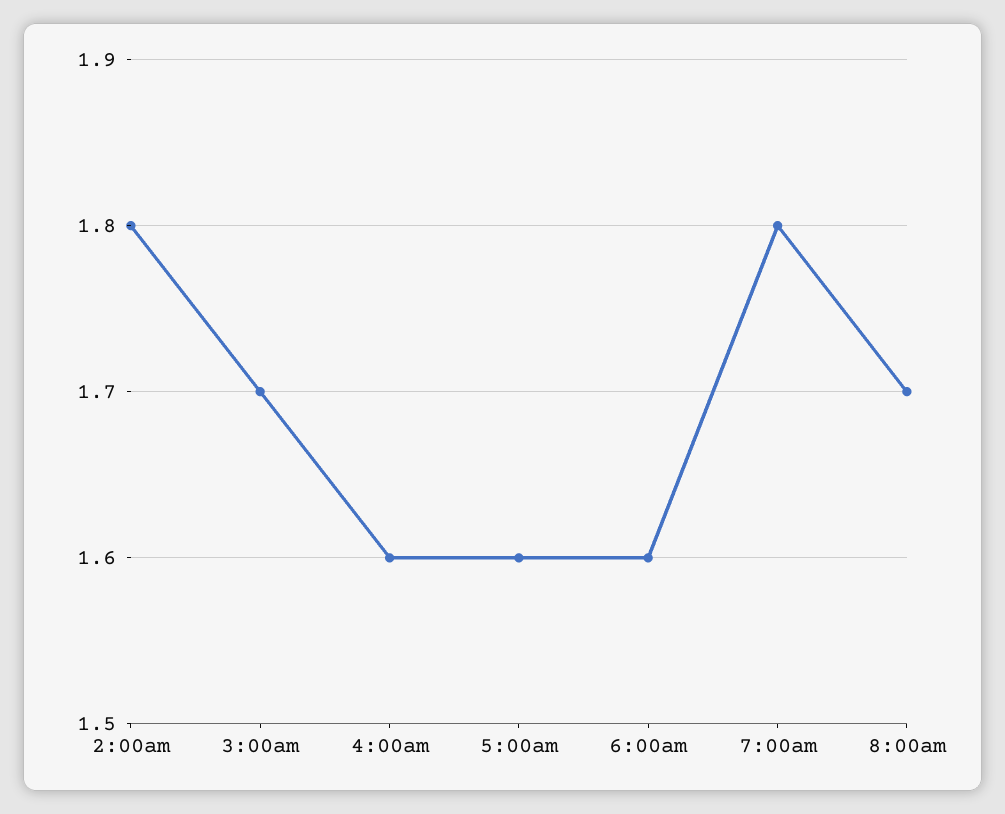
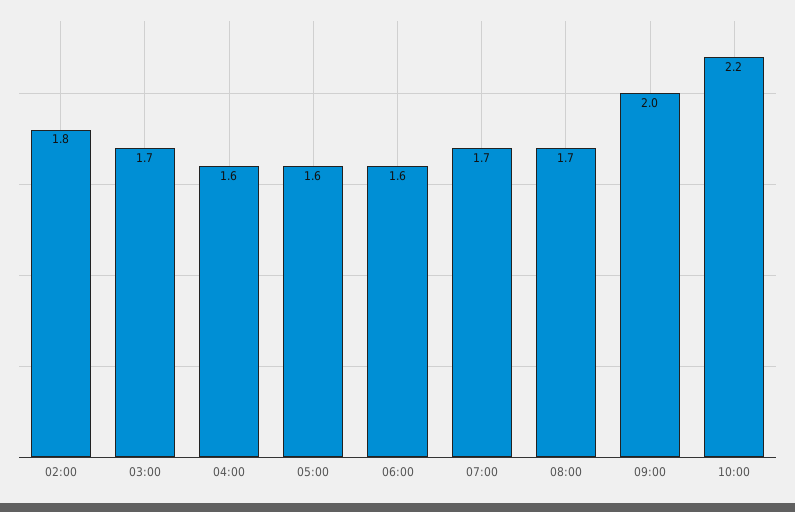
7:00am: 1.8 -> 1.7
09:00: none -> 2
10:00: none -> 2.2

